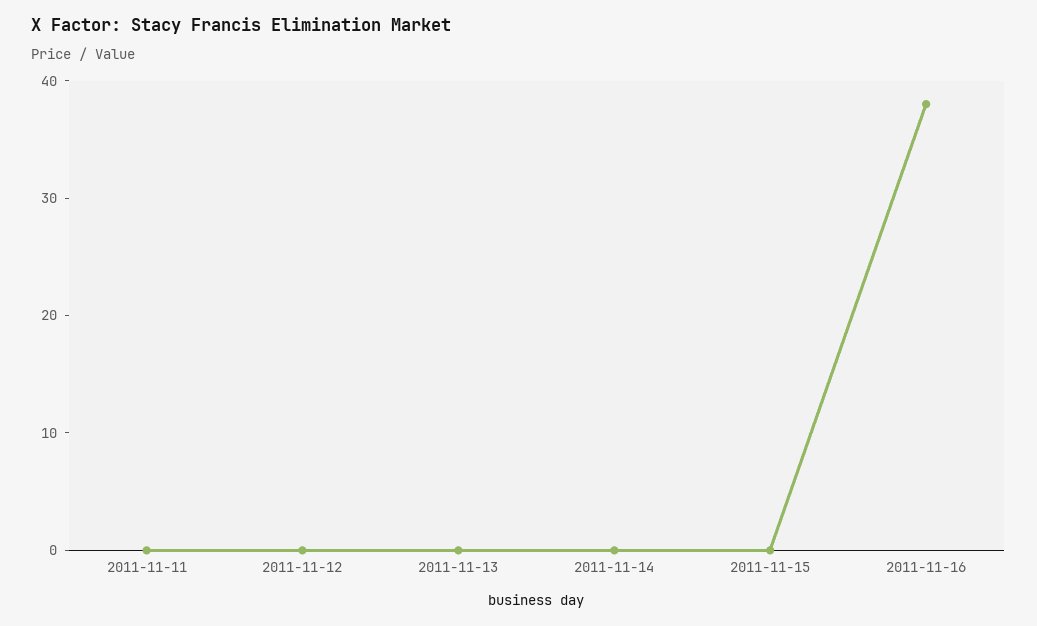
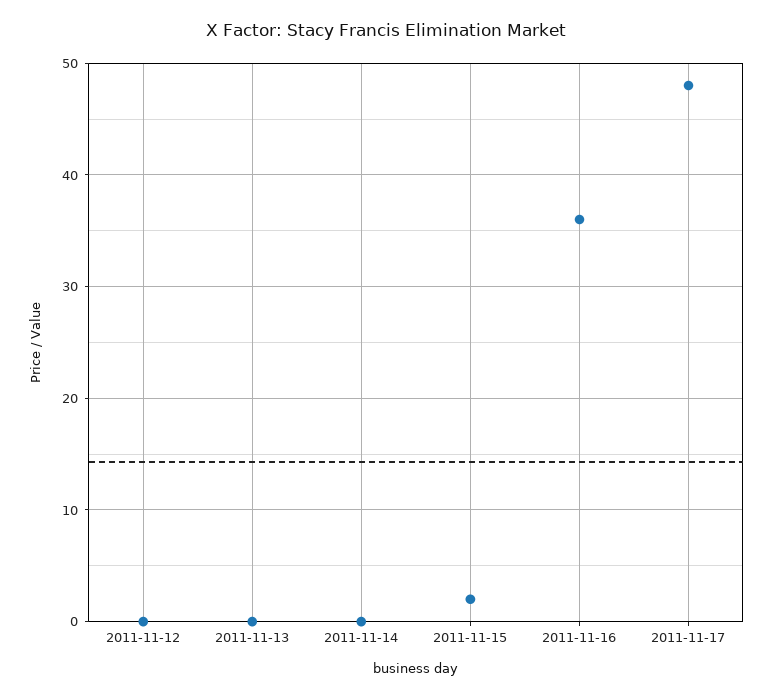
2011-11-11: 0 -> none
2011-11-15: 0 -> 2
2011-11-16: 38 -> 36
2011-11-17: none -> 48

